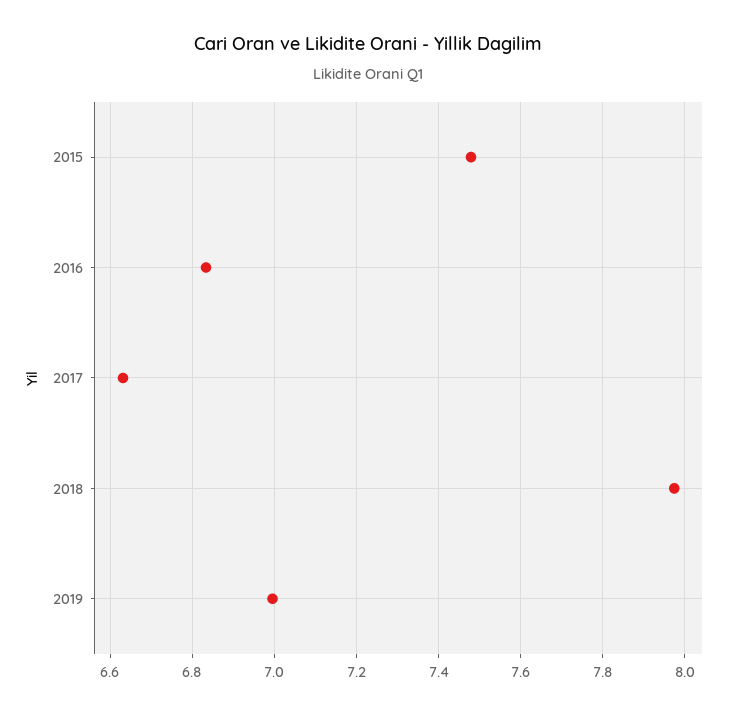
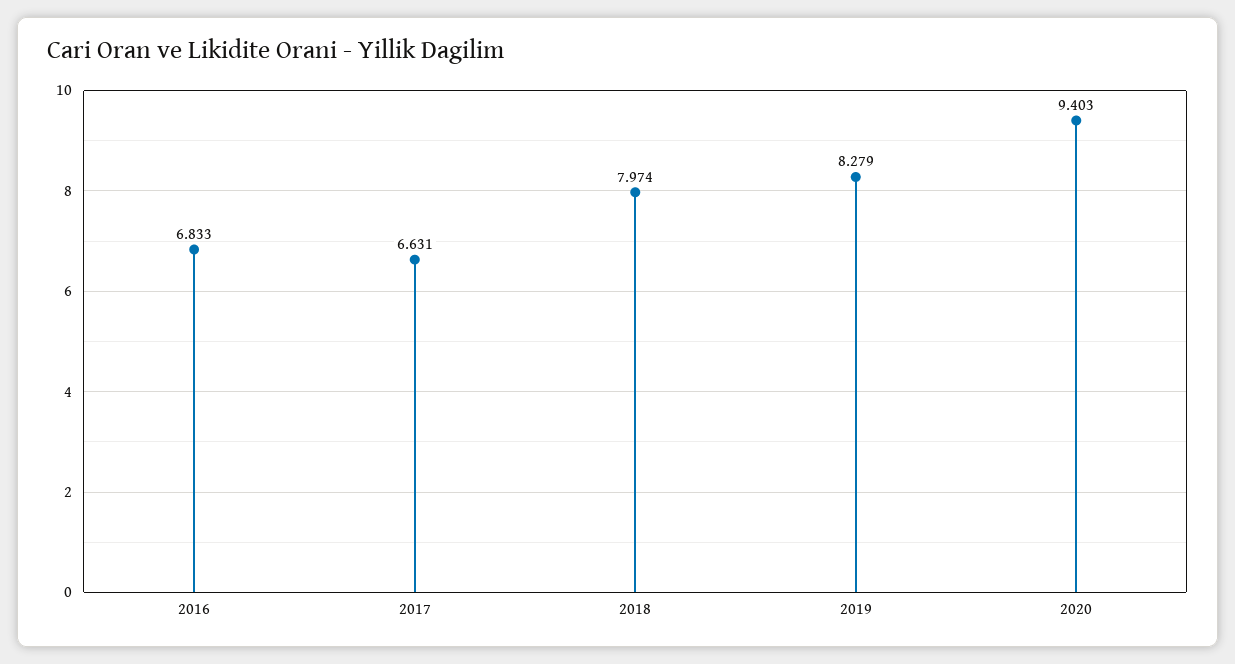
2015: 7.48 -> none
2019: 7 -> 8.279
2020: none -> 9.403

